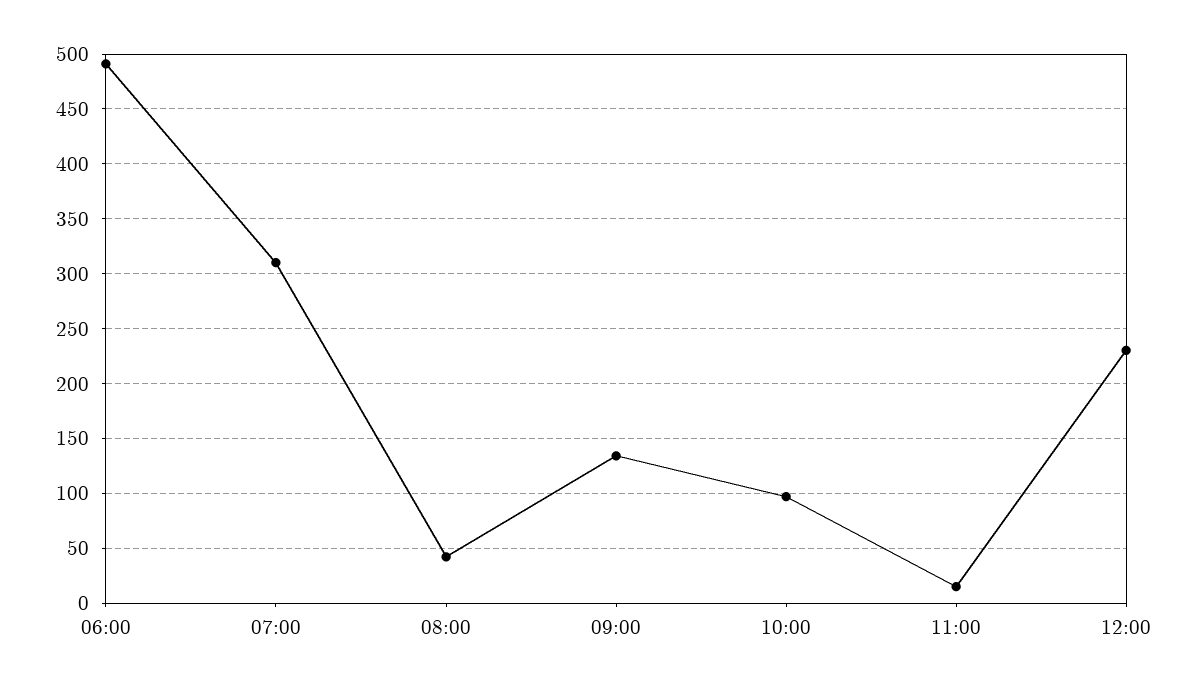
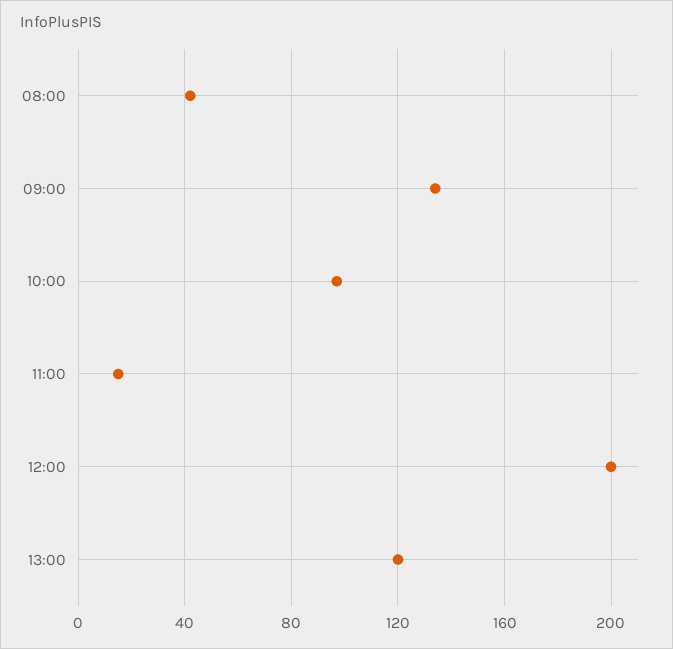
06:00: 490 -> none
07:00: 310 -> none
12:00: 230 -> 200
13:00: none -> 120

